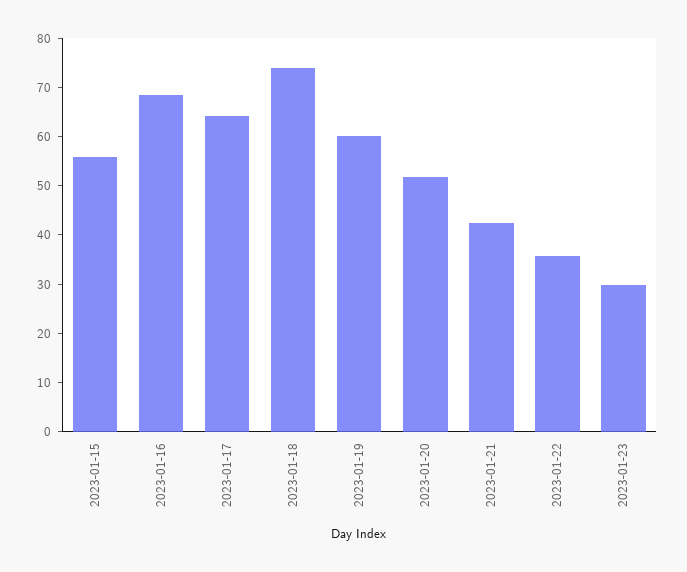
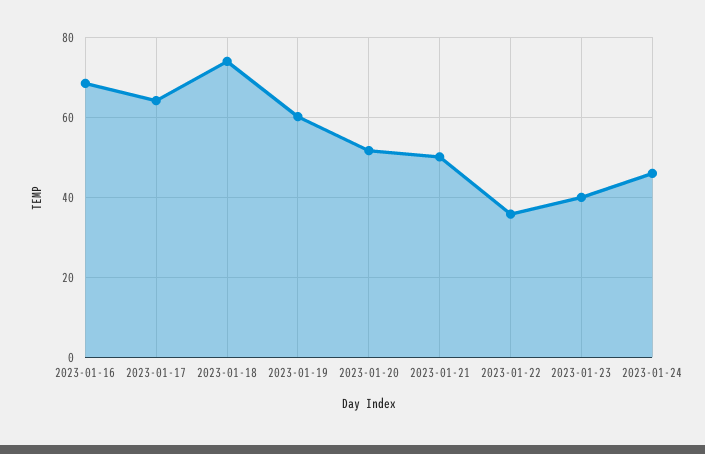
2023-01-15: 56 -> none
2023-01-21: 42 -> 50
2023-01-23: 30 -> 40
2023-01-24: none -> 46

